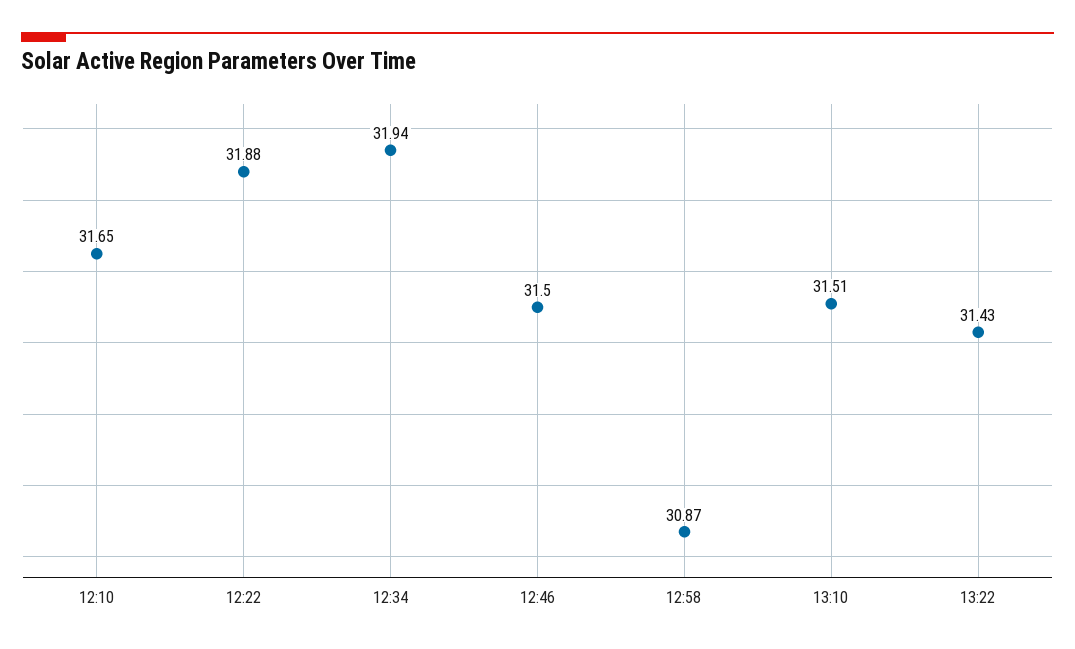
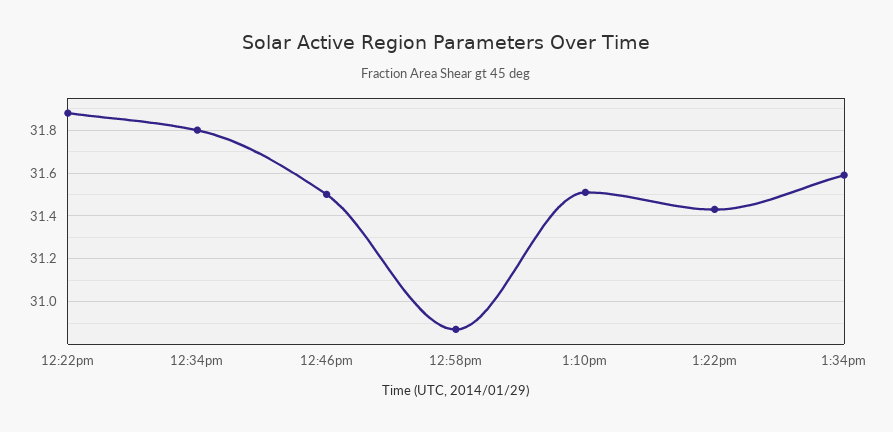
12:10: 31.65 -> none
12:34: 31.94 -> 31.8
1:34pm: none -> 31.6

